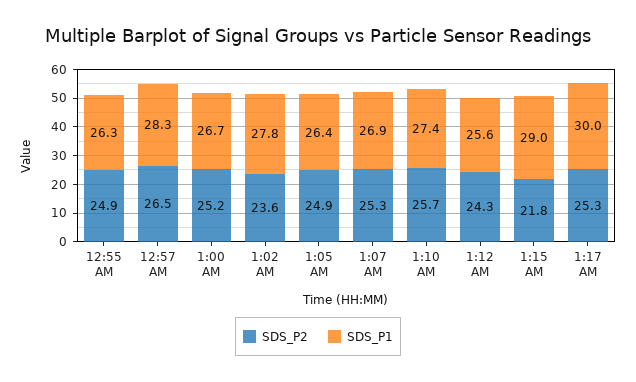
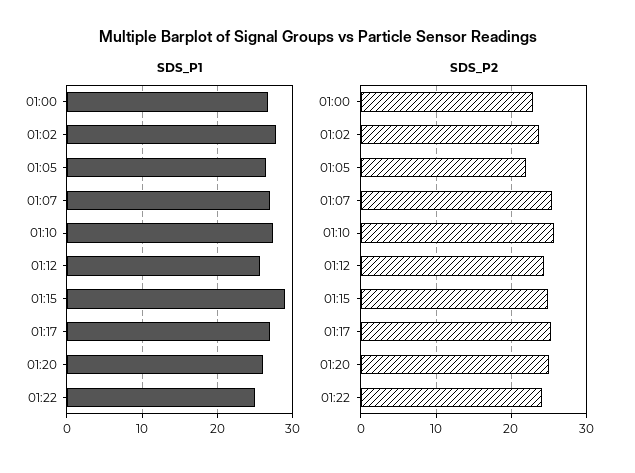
SDS_P2, 12:55 AM: 24.9 -> none
SDS_P1, 12:55 AM: 26.3 -> none
SDS_P2, 12:57 AM: 26.5 -> none
SDS_P1, 12:57 AM: 28.3 -> none
SDS_P2, 1:00 AM: 25.2 -> 23
SDS_P2, 1:05 AM: 24.9 -> 22
SDS_P2, 1:15 AM: 21.8 -> 25
SDS_P1, 1:17 AM: 30 -> 27
SDS_P1, 01:20: none -> 26
SDS_P1, 01:22: none -> 25
SDS_P2, 01:20: none -> 25
SDS_P2, 01:22: none -> 24

